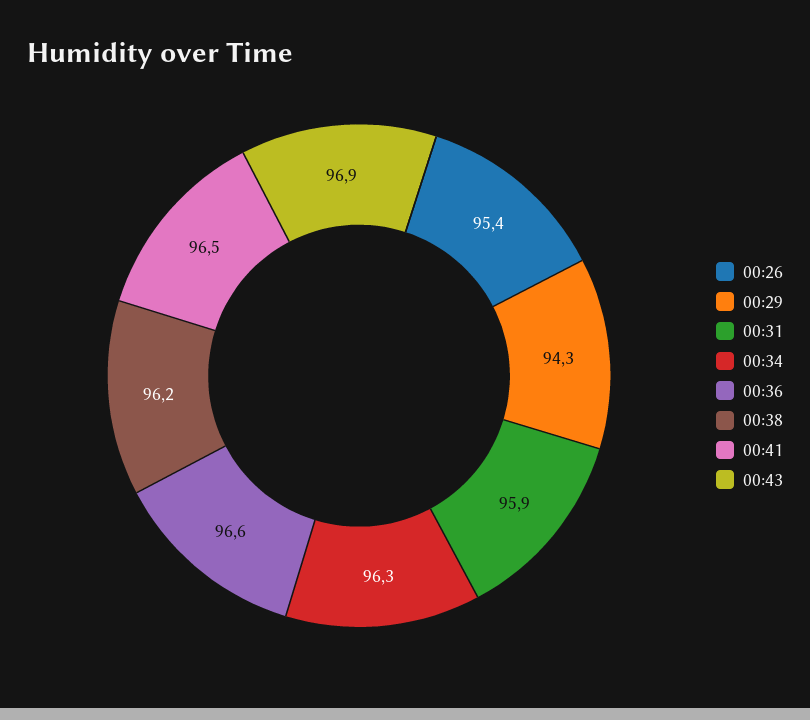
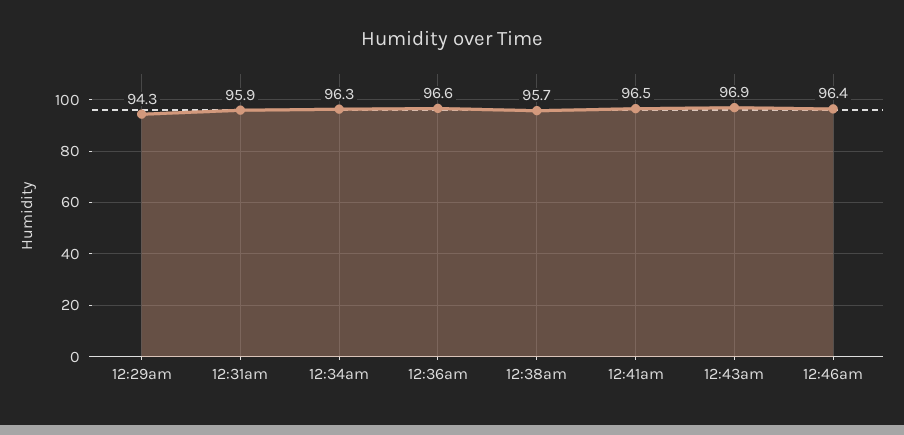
00:26: 95.4 -> none
00:38: 96.2 -> 95.7
12:46am: none -> 96.4

